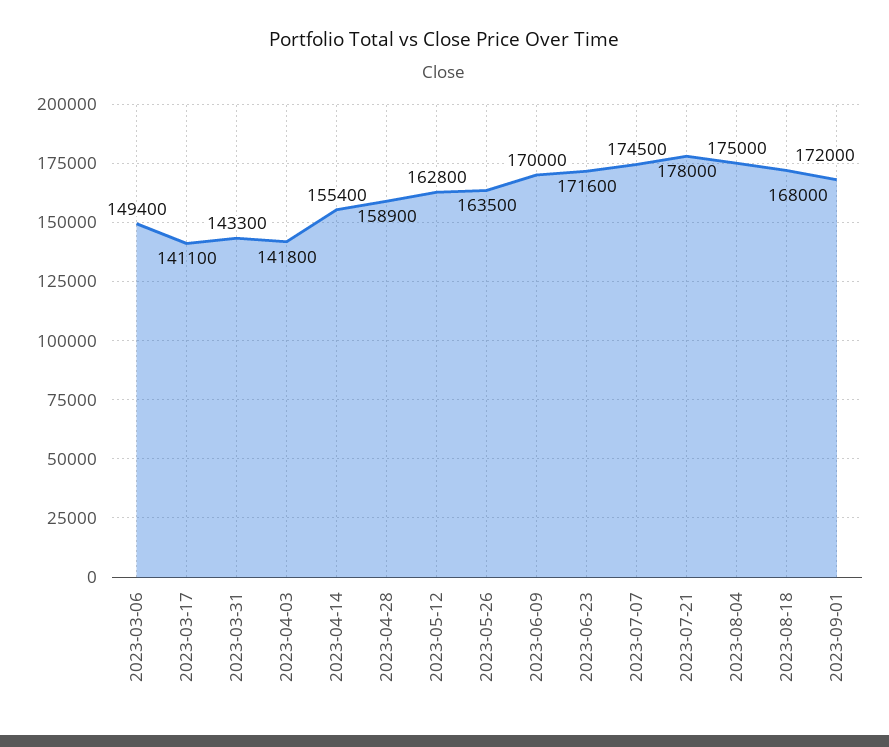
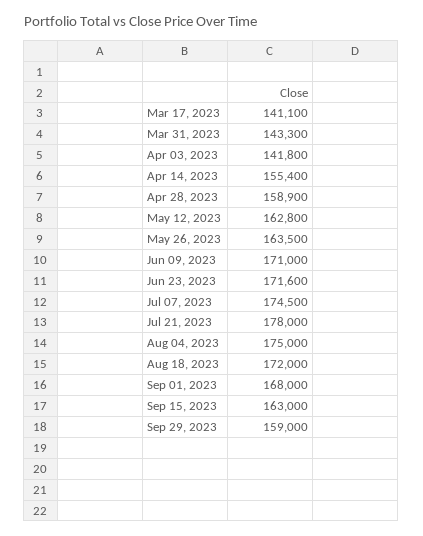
2023-03-06: 149400 -> none
2023-06-09: 170000 -> 171000
Sep 15, 2023: none -> 163000
Sep 29, 2023: none -> 159000

